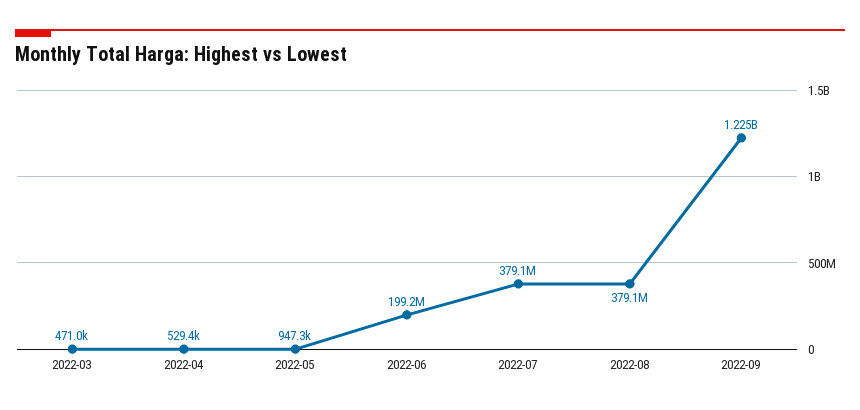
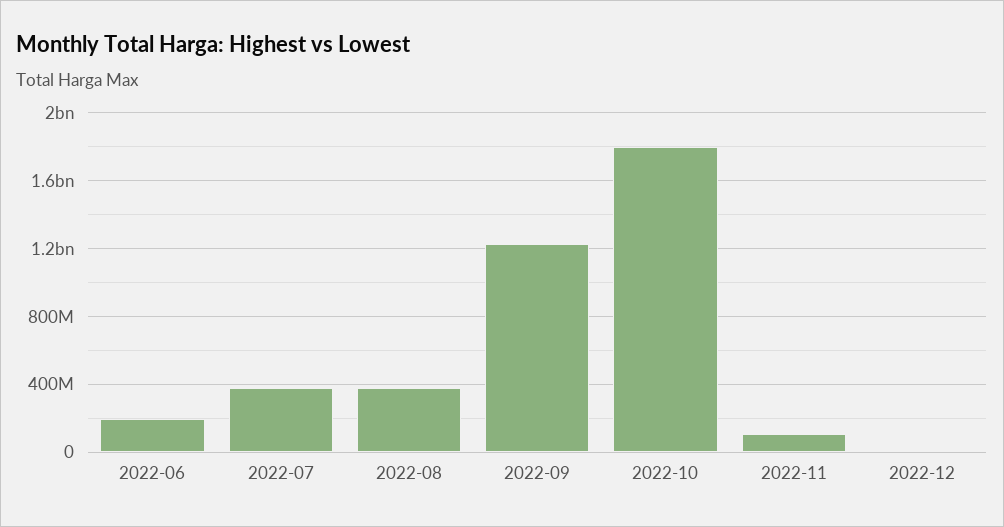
2022-03: 471000 -> none
2022-04: 529400 -> none
2022-05: 947300 -> none
2022-10: none -> 1800000000
2022-11: none -> 100000000
2022-12: none -> 0

